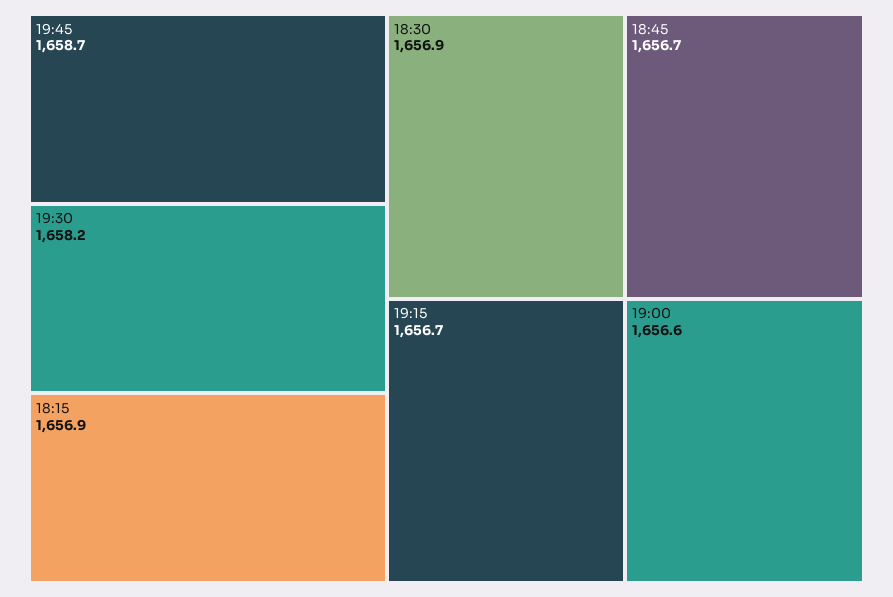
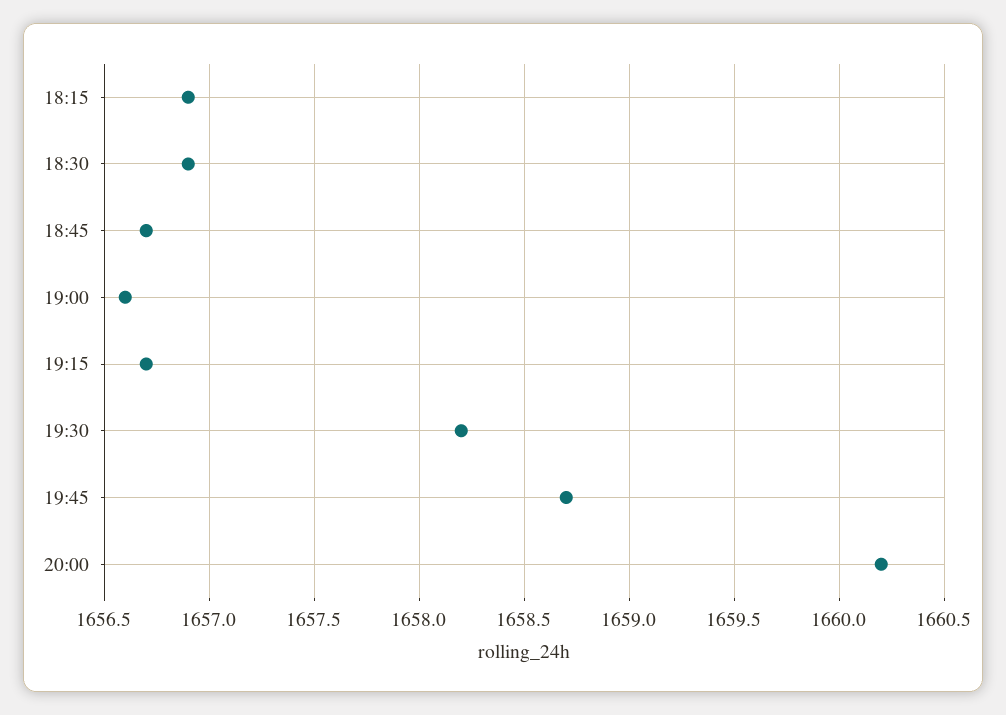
20:00: none -> 1660.2

